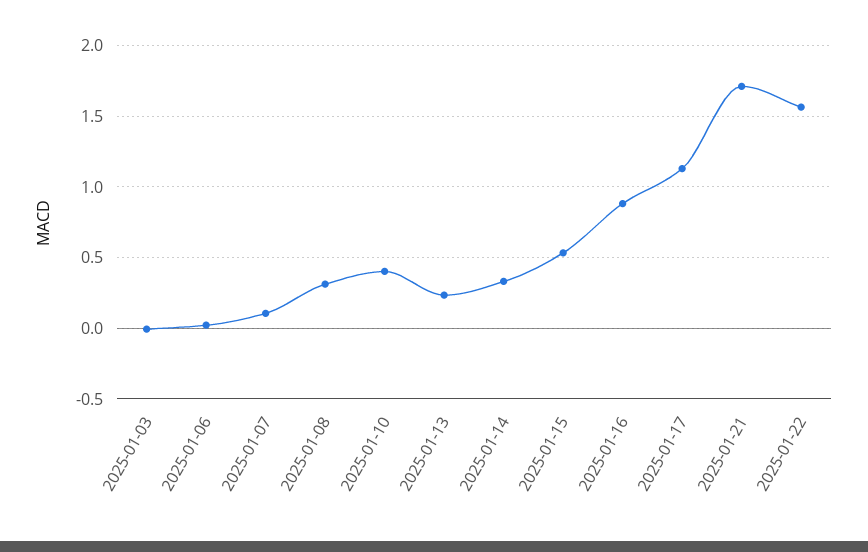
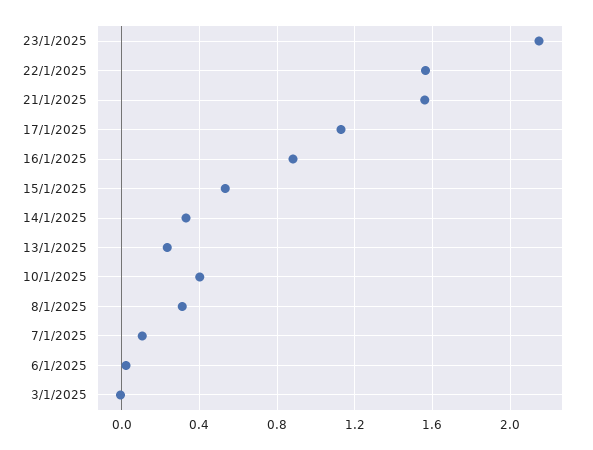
2025-01-21: 1.7 -> 1.55
23/1/2025: none -> 2.15

